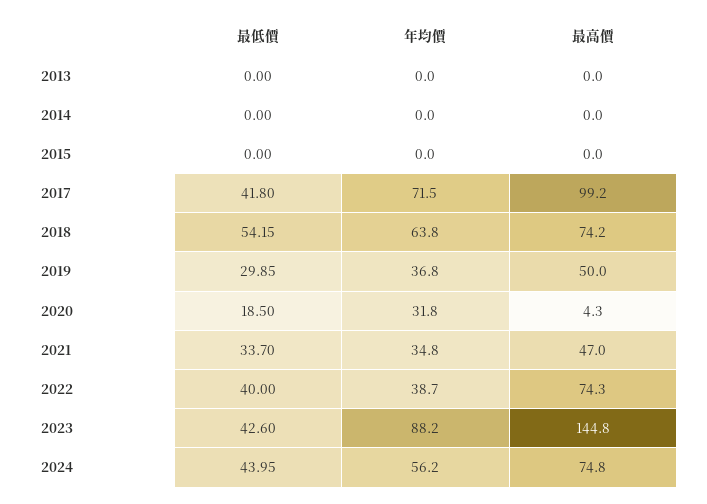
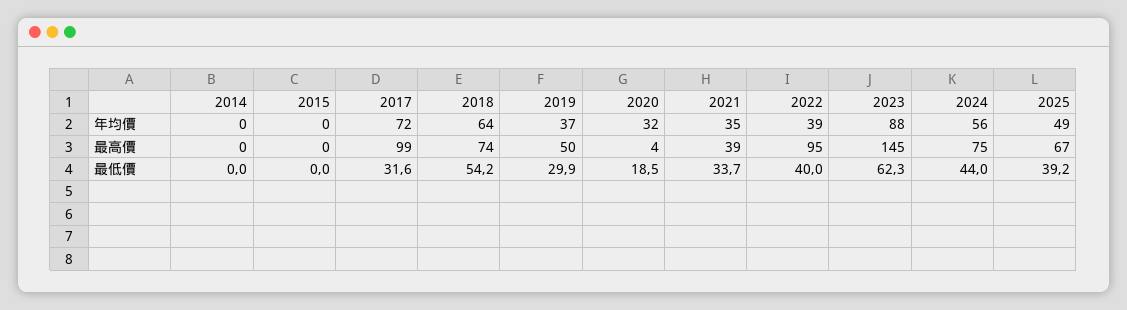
最低價, 2013: 0 -> none
年均價, 2013: 0 -> none
最高價, 2013: 0 -> none
最低價, 2017: 41.8 -> 31.6
最高價, 2021: 47 -> 39
最高價, 2022: 74.3 -> 95
最低價, 2023: 42.6 -> 62.3
年均價, 2025: none -> 49
最高價, 2025: none -> 67
最低價, 2025: none -> 39.2

